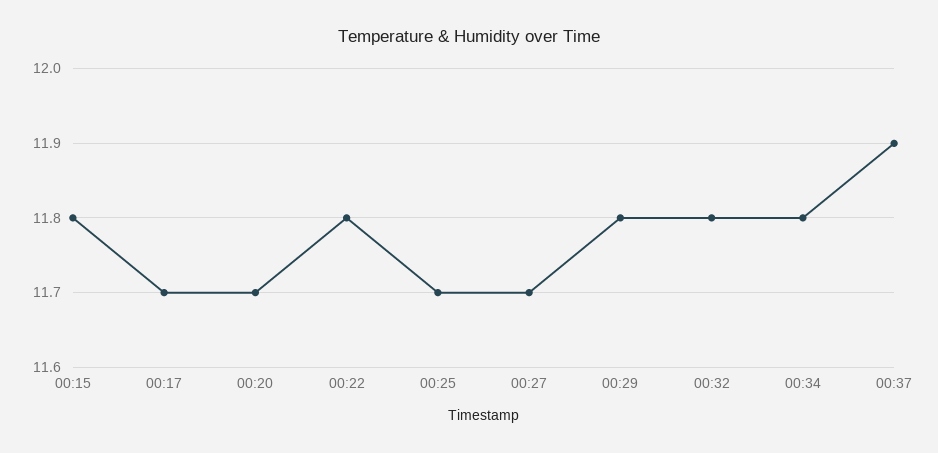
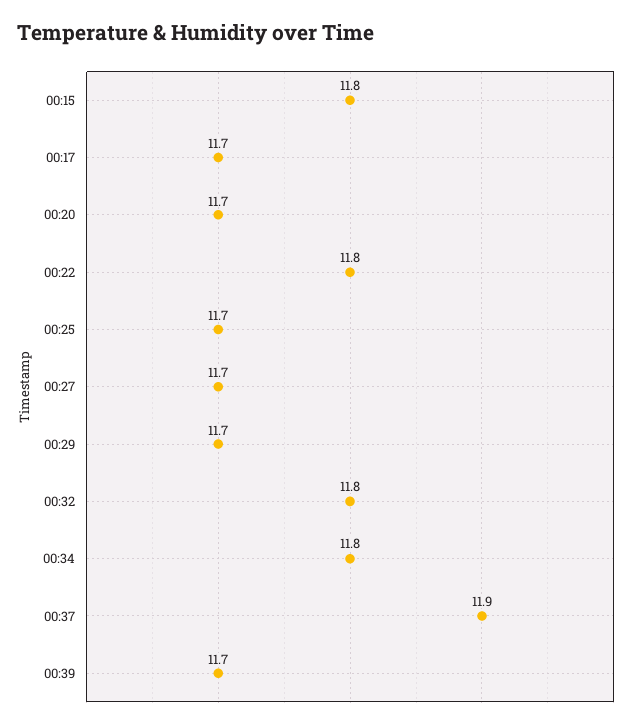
00:29: 11.8 -> 11.7
00:39: none -> 11.7

